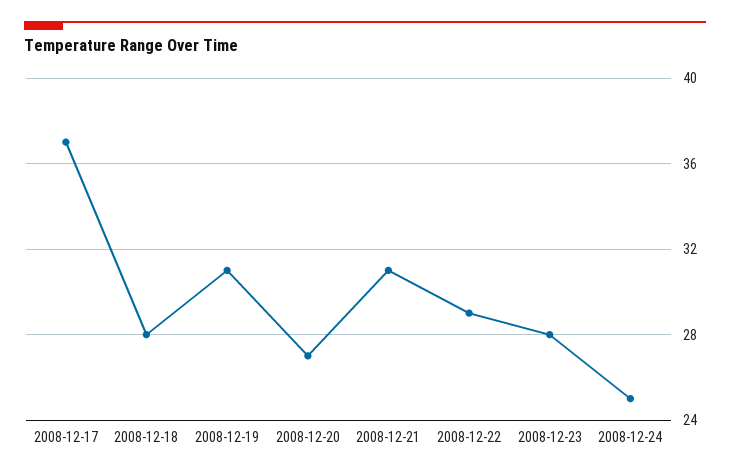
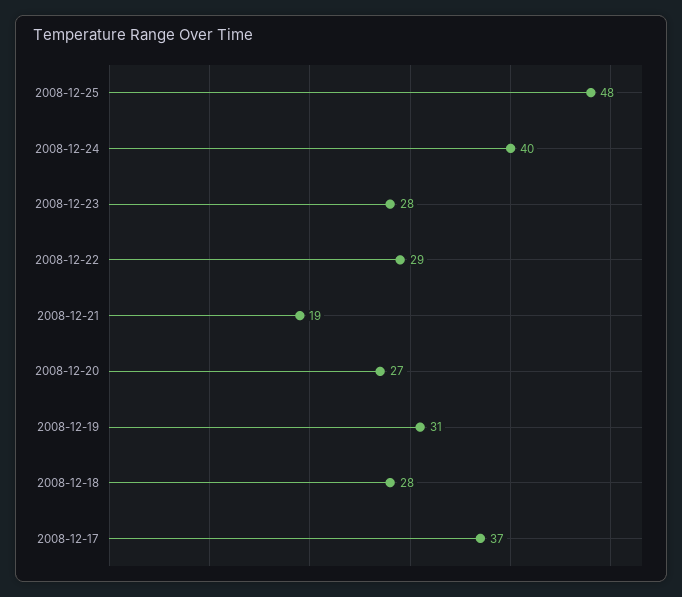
2008-12-21: 31 -> 19
2008-12-24: 25 -> 40
2008-12-25: none -> 48

